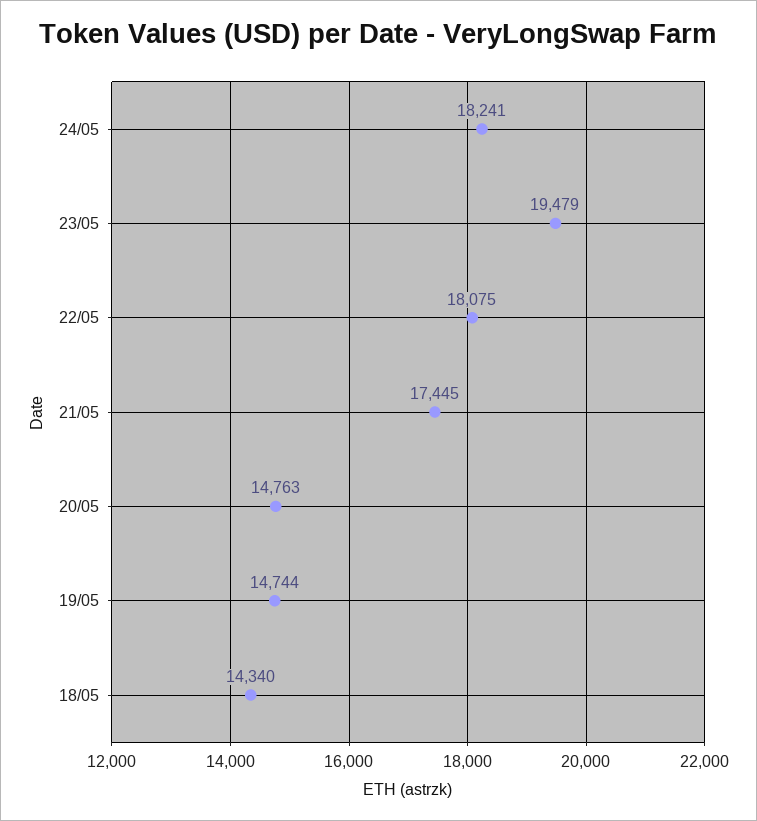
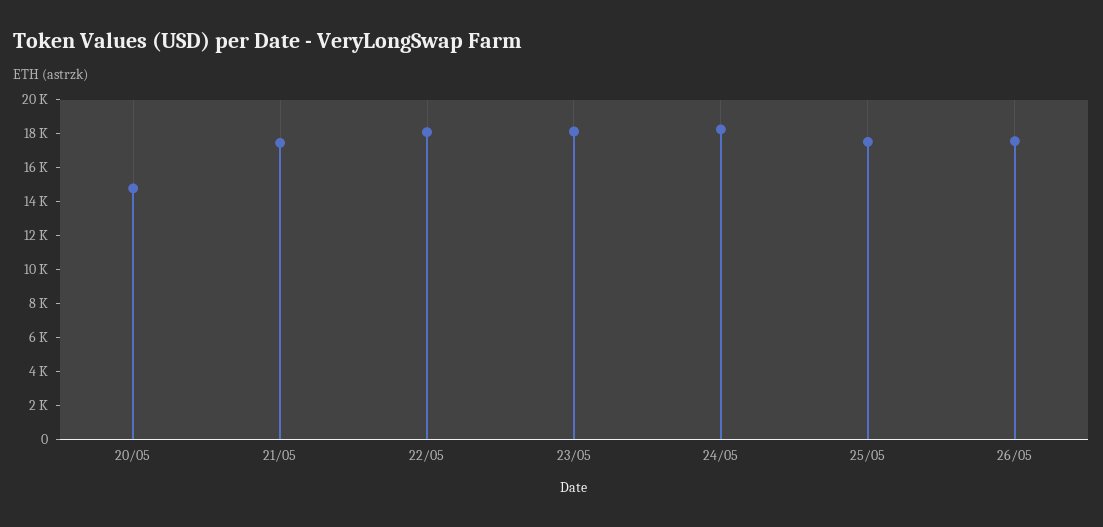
23/05: 19479 -> 18000
19/05: 14744 -> none
18/05: 14340 -> none
25/05: none -> 17500
26/05: none -> 17500

